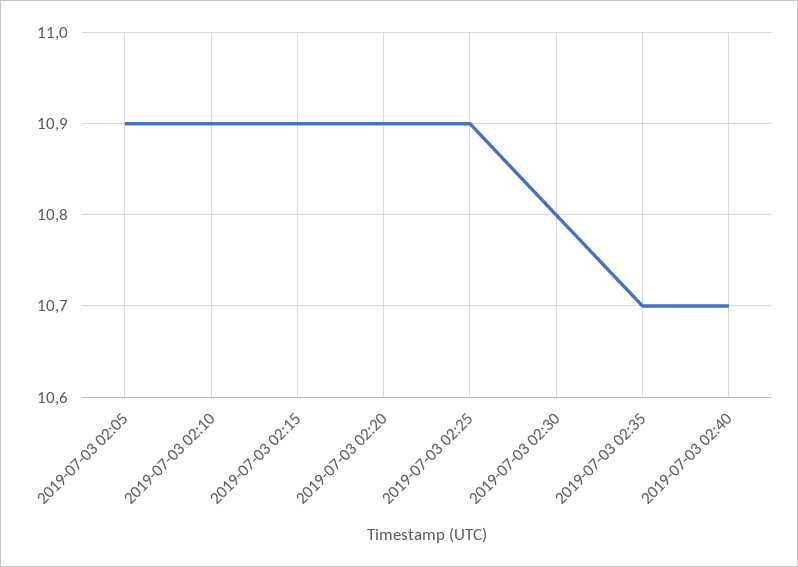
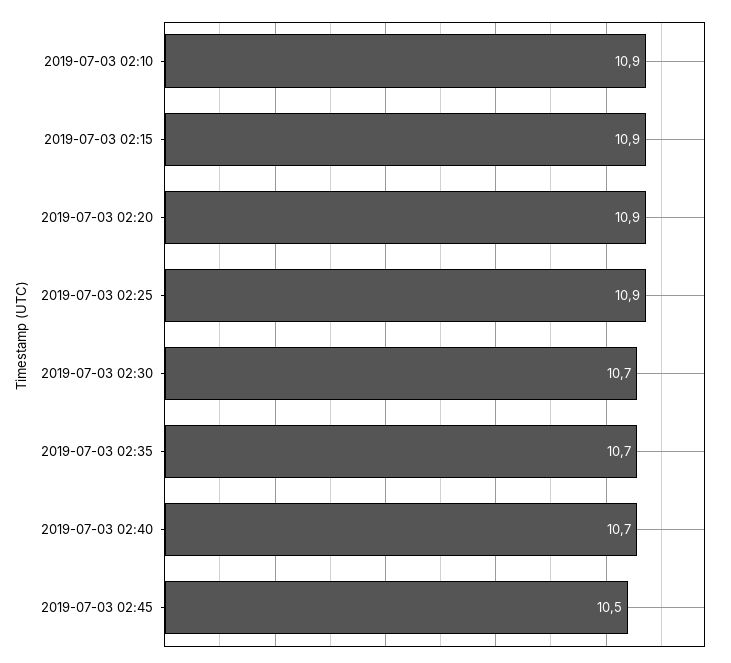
2019-07-03 02:05: 10.9 -> none
2019-07-03 02:30: 10.8 -> 10.7
2019-07-03 02:45: none -> 10.5

